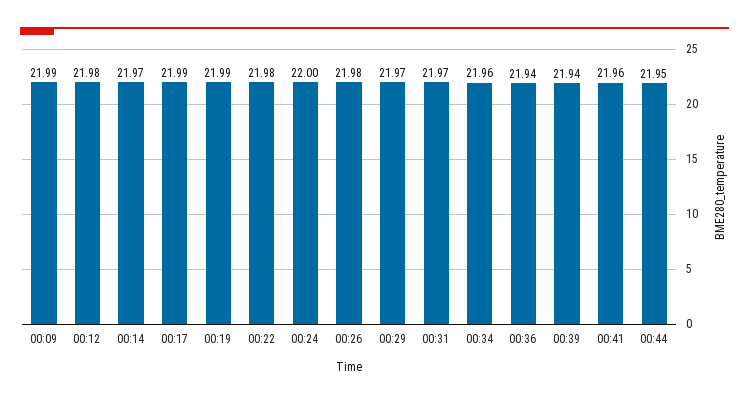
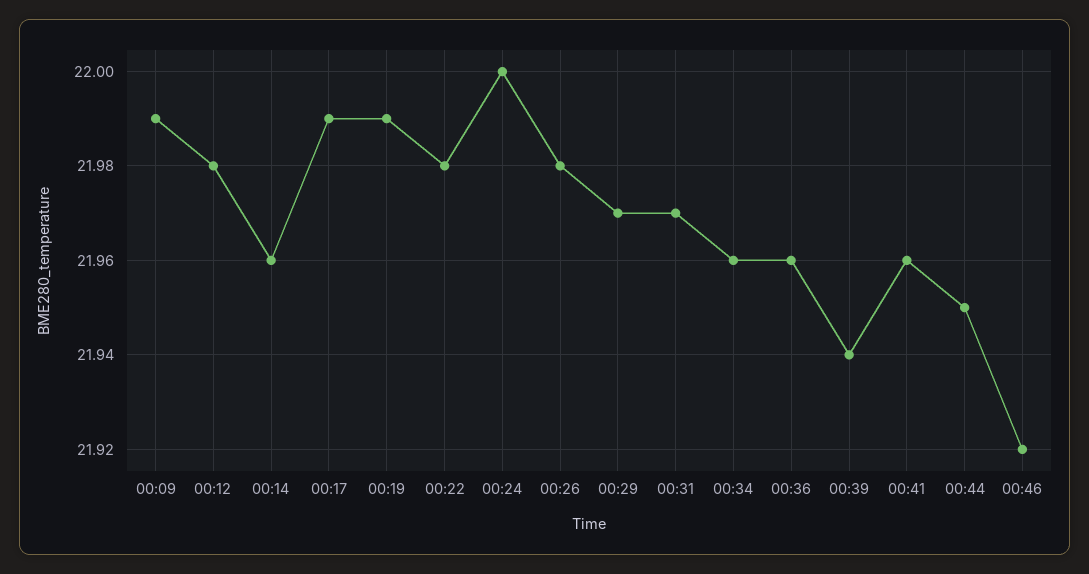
00:14: 21.97 -> 21.96
00:36: 21.94 -> 21.96
00:46: none -> 21.92

